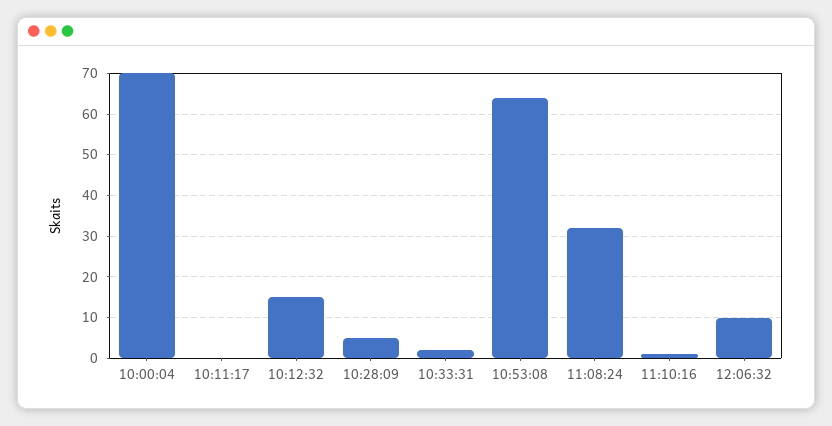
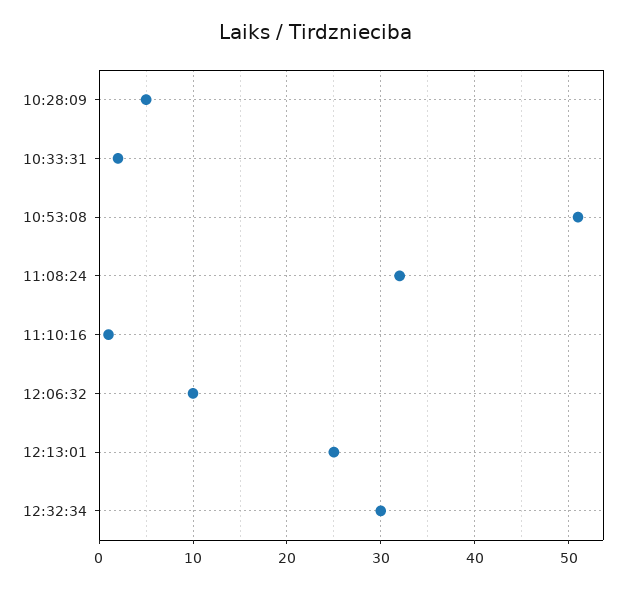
10:00:04: 70 -> none
10:11:17: 0 -> none
10:12:32: 15 -> none
10:53:08: 65 -> 51
12:13:01: none -> 25
12:32:34: none -> 30

